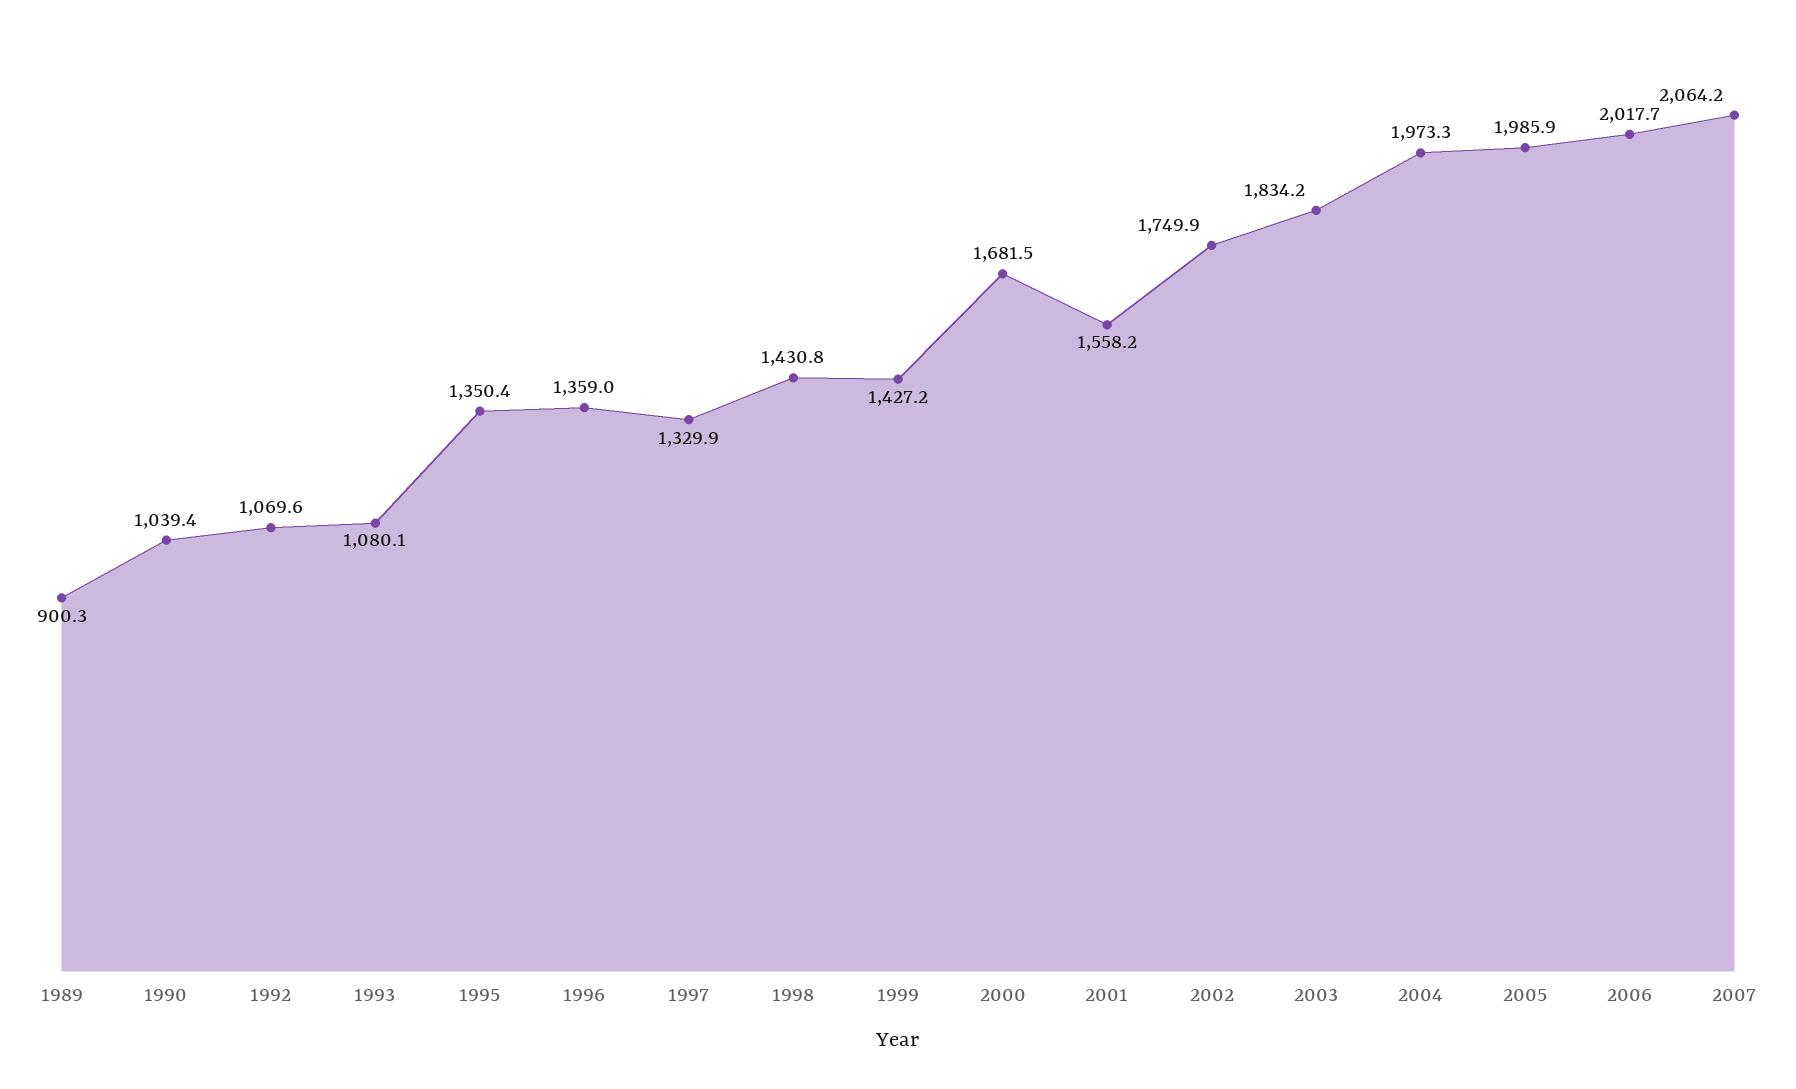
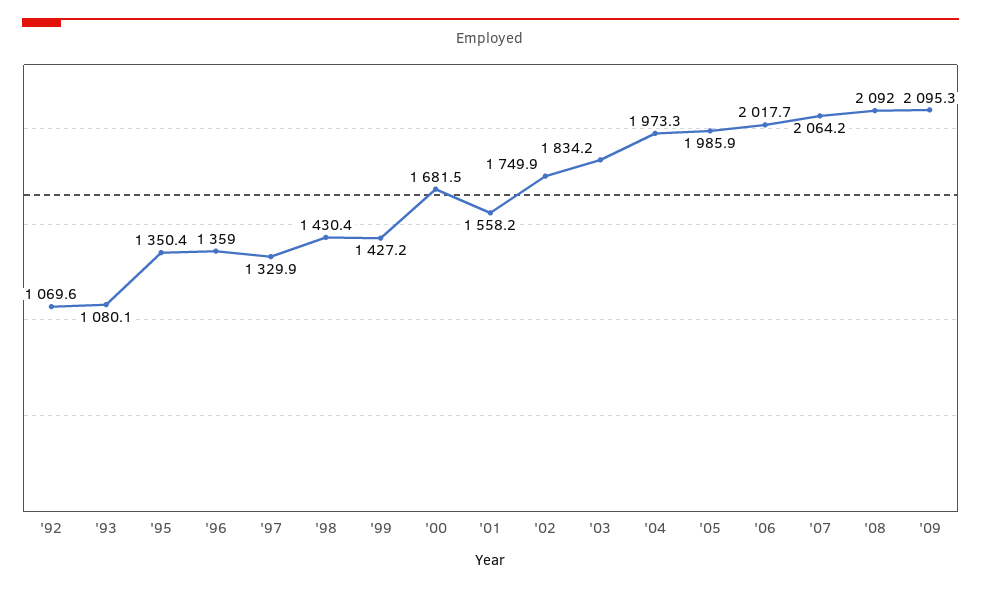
1989: 900.3 -> none
1990: 1039.4 -> none
1998: 1430.8 -> 1430.4
'08: none -> 2092
'09: none -> 2095.3

